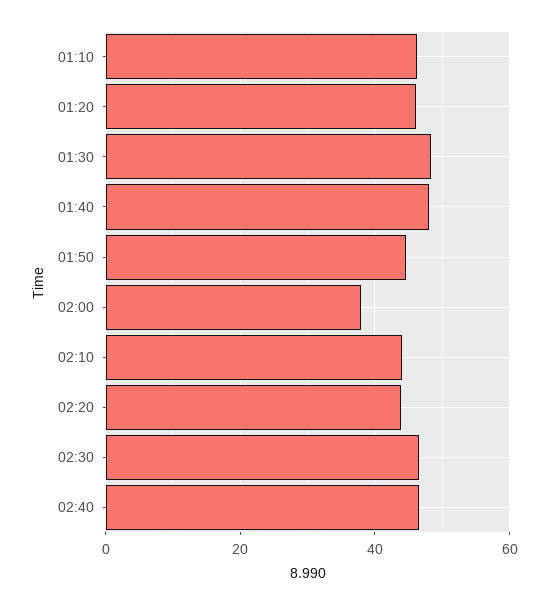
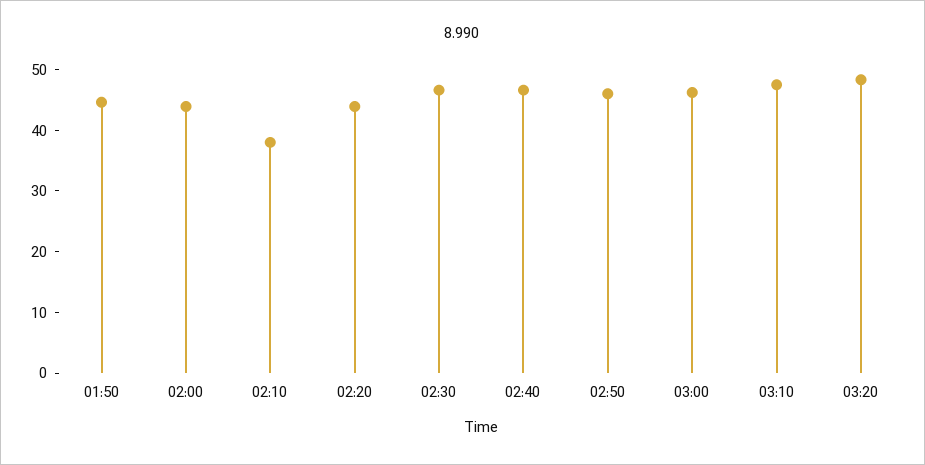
01:10: 46 -> none
01:20: 46 -> none
01:30: 48 -> none
01:40: 48 -> none
02:00: 38 -> 44
02:10: 44 -> 38
02:50: none -> 46
03:00: none -> 46
03:10: none -> 48
03:20: none -> 48

